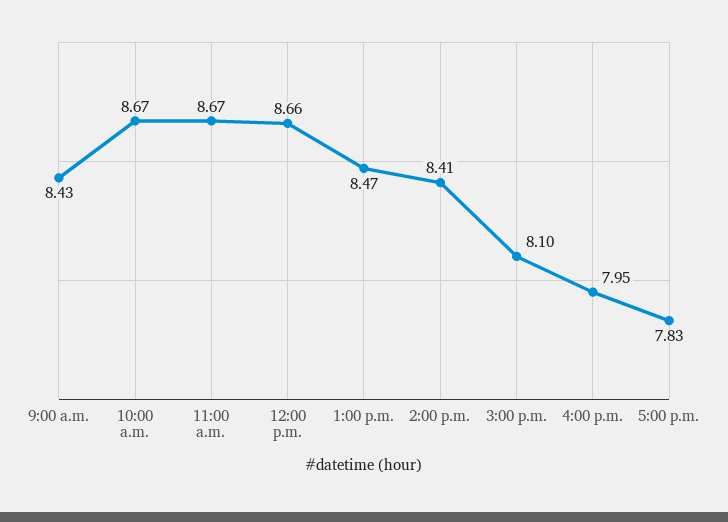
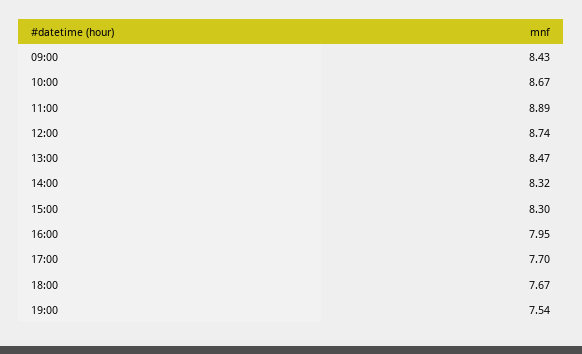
11:00 a.m.: 8.67 -> 8.89
12:00 p.m.: 8.66 -> 8.74
2:00 p.m.: 8.41 -> 8.32
3:00 p.m.: 8.1 -> 8.3
5:00 p.m.: 7.83 -> 7.7
18:00: none -> 7.67
19:00: none -> 7.54

